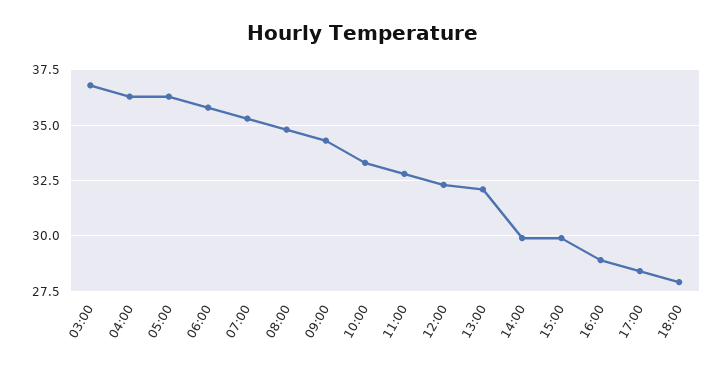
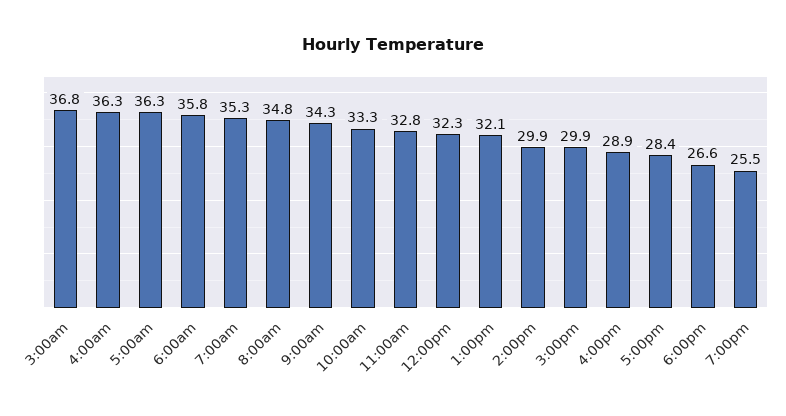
18:00: 28 -> 26.6
7:00pm: none -> 25.5

